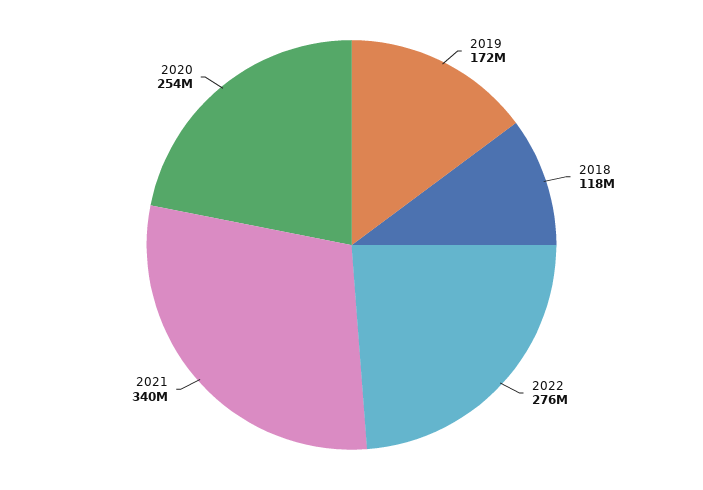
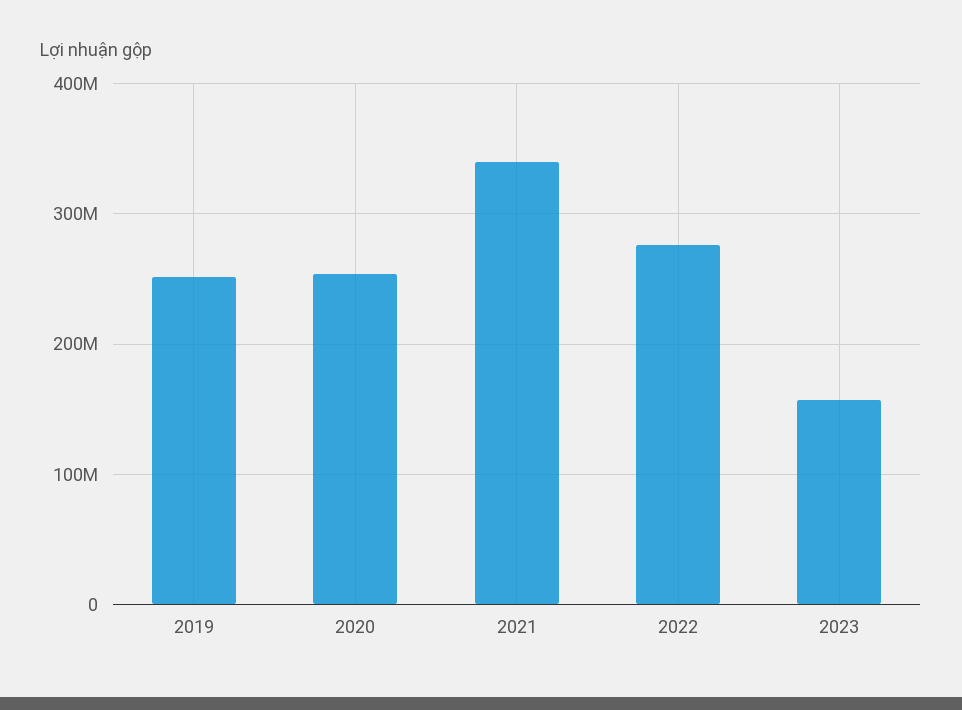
2019: 172000000 -> 250000000
2018: 118000000 -> none
2023: none -> 160000000

